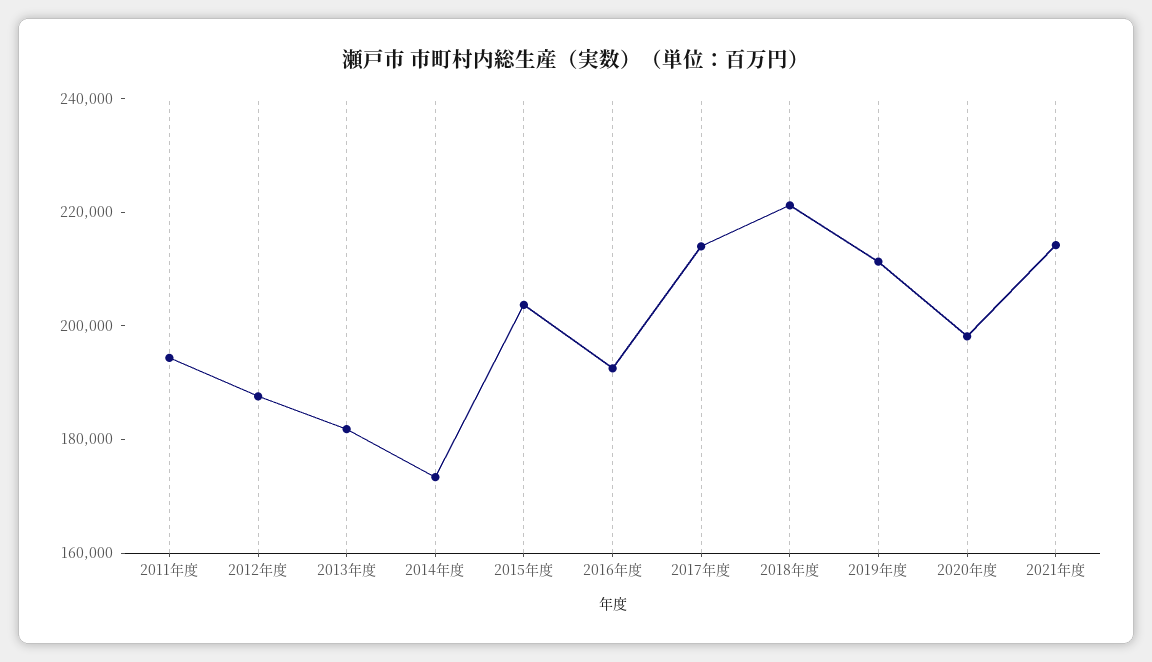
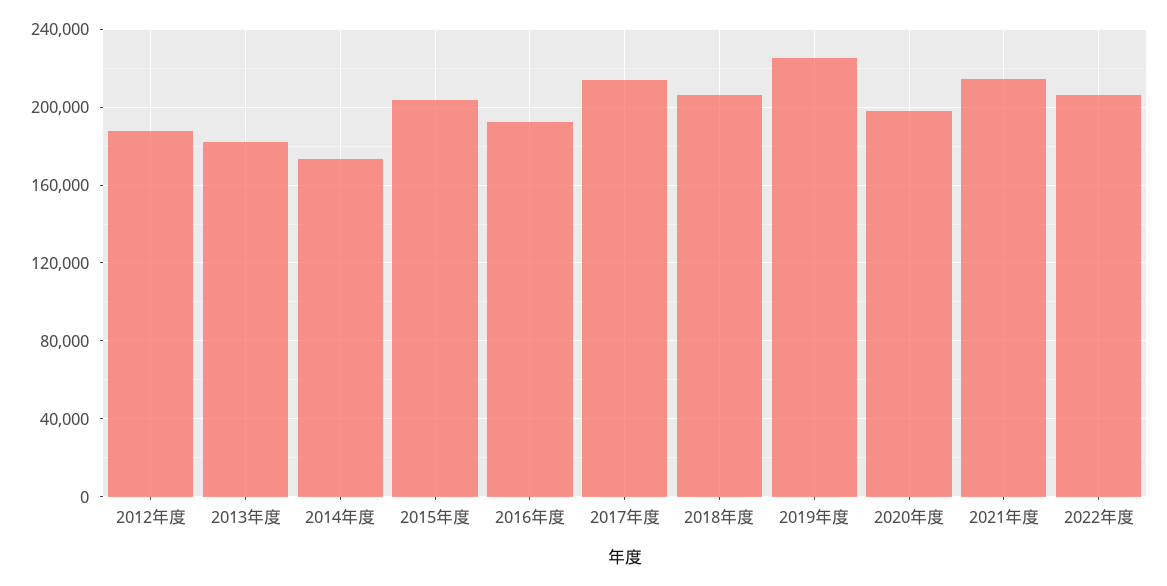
2011年度: 195000 -> none
2018年度: 220000 -> 205000
2019年度: 210000 -> 225000
2022年度: none -> 205000

